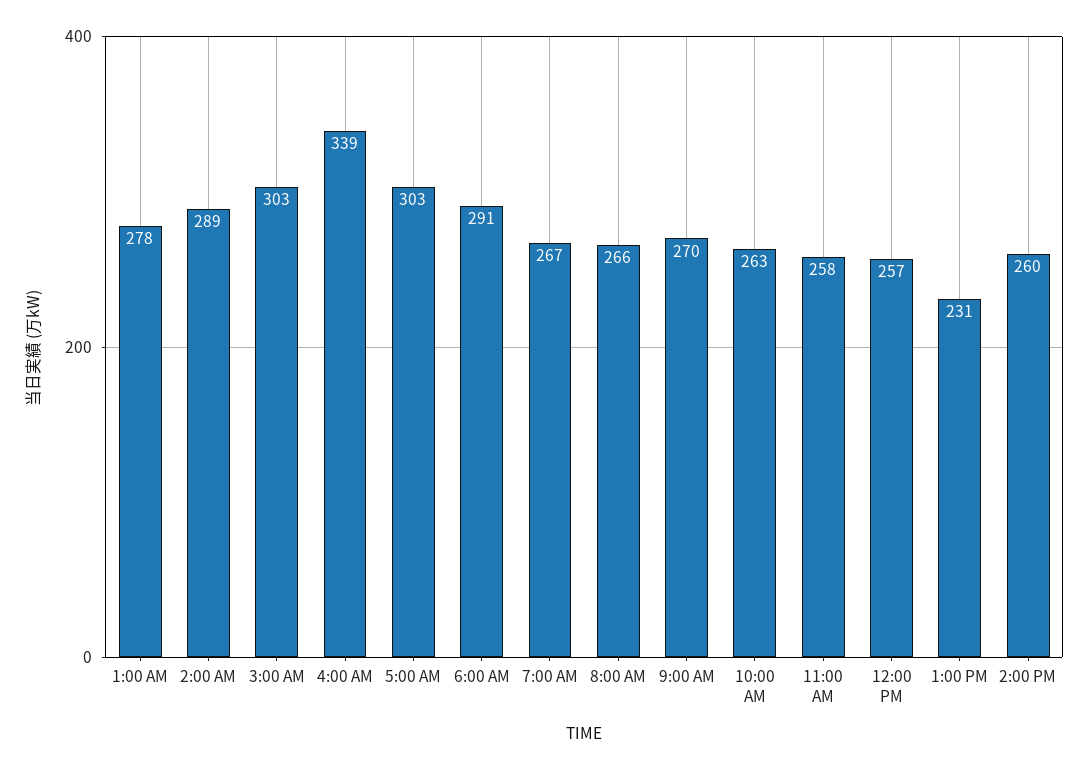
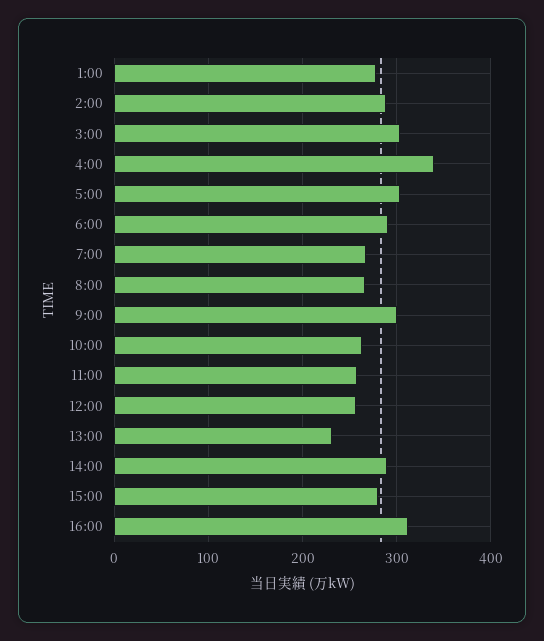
9:00 AM: 270 -> 300
2:00 PM: 260 -> 290
15:00: none -> 280
16:00: none -> 310

